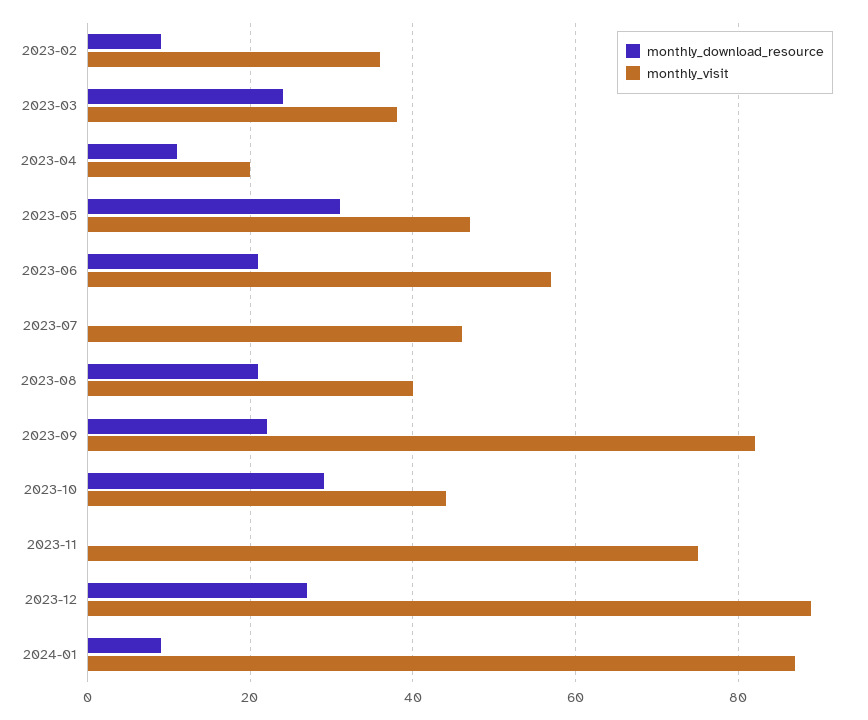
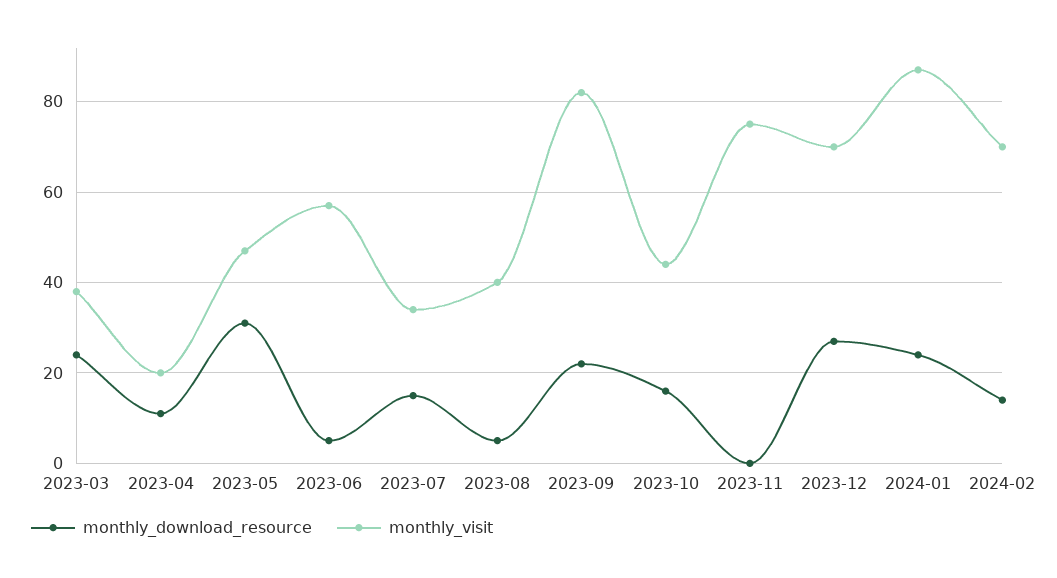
monthly_download_resource, 2023-02: 10 -> none
monthly_visit, 2023-02: 35 -> none
monthly_download_resource, 2023-06: 20 -> 5
monthly_download_resource, 2023-07: 0 -> 15
monthly_visit, 2023-07: 45 -> 35
monthly_download_resource, 2023-08: 20 -> 5
monthly_download_resource, 2023-10: 30 -> 15
monthly_visit, 2023-12: 90 -> 70
monthly_download_resource, 2024-01: 10 -> 25
monthly_download_resource, 2024-02: none -> 15
monthly_visit, 2024-02: none -> 70

